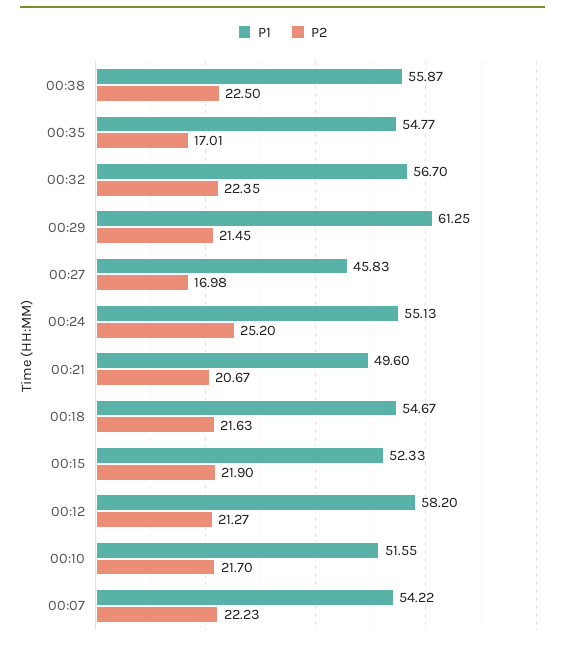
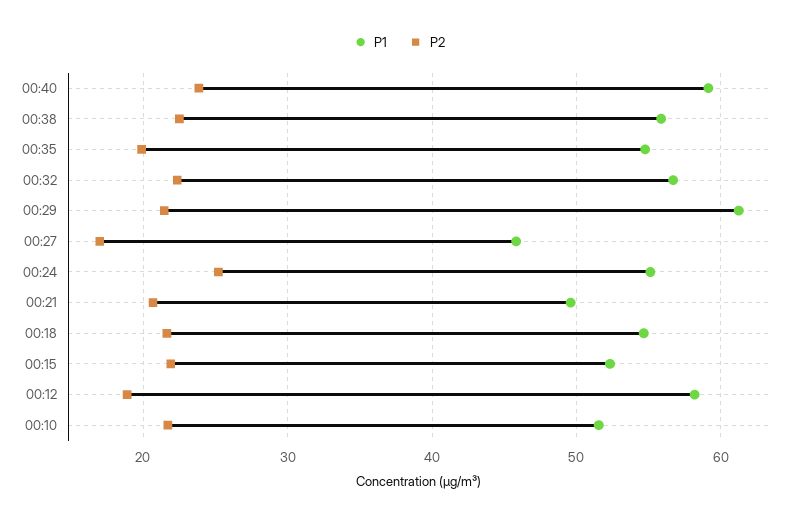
P2, 00:35: 17.01 -> 20
P2, 00:12: 21.27 -> 19
P1, 00:07: 54.22 -> none
P2, 00:07: 22.23 -> none
P1, 00:40: none -> 59
P2, 00:40: none -> 24

